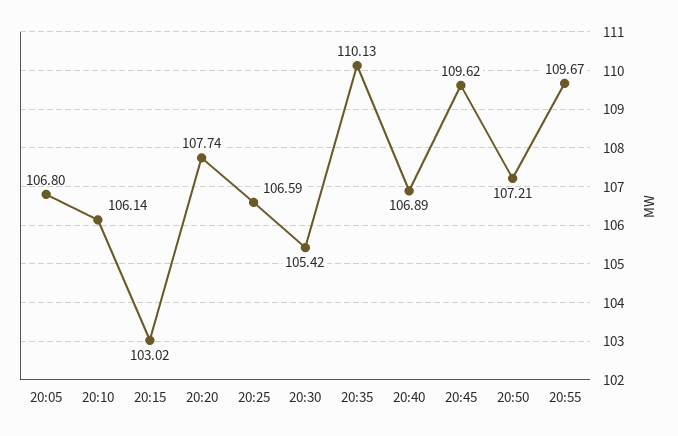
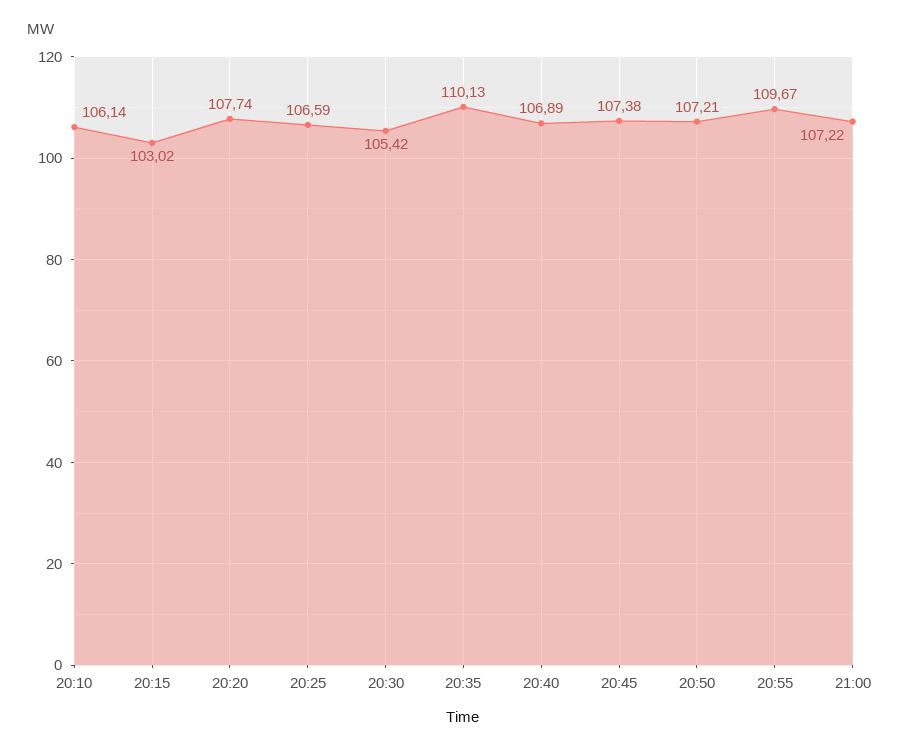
20:05: 106.8 -> none
20:45: 109.62 -> 107.38
21:00: none -> 107.22

